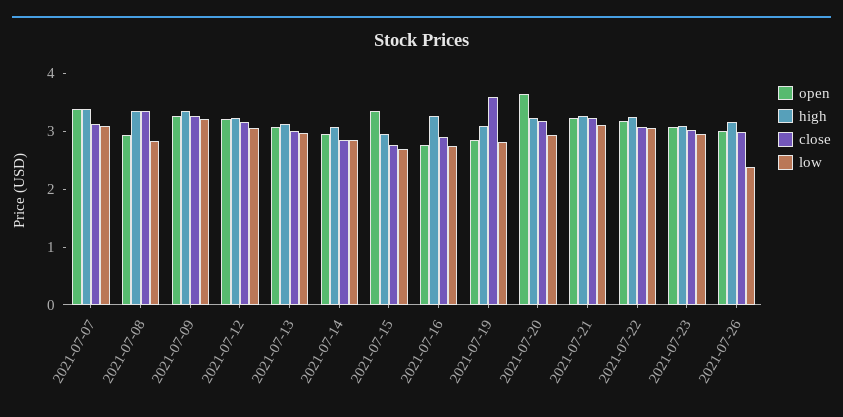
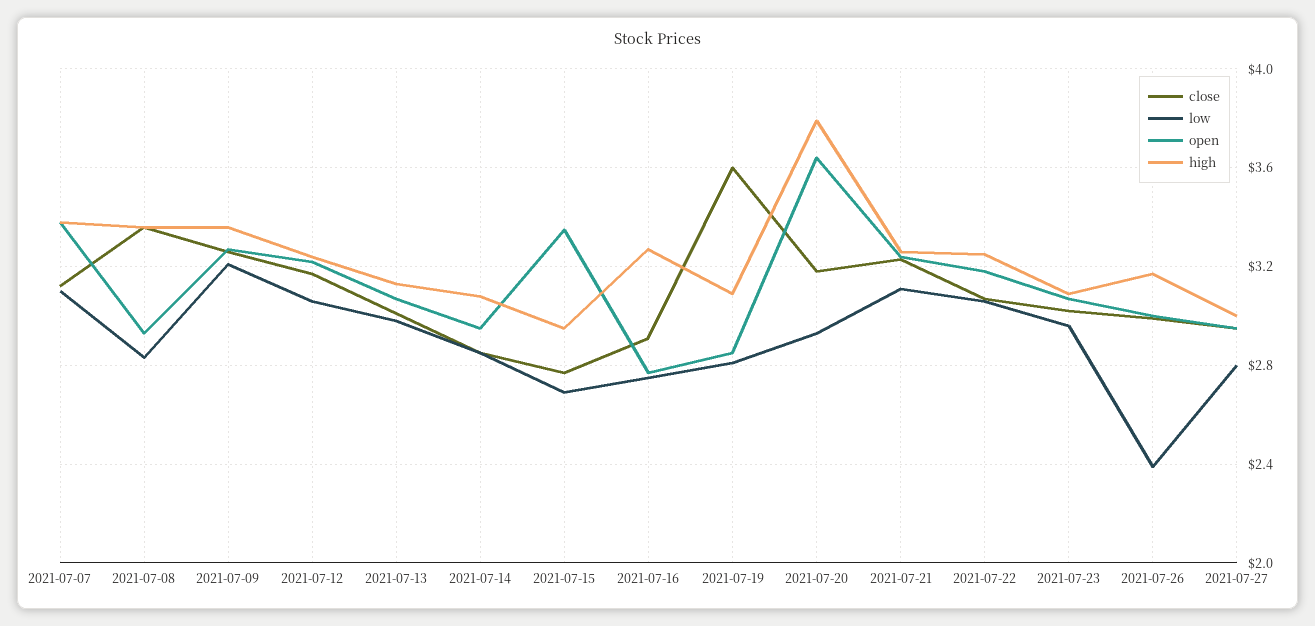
high, 2021-07-20: 3.2 -> 3.8
close, 2021-07-27: none -> 2.95
low, 2021-07-27: none -> 2.8
open, 2021-07-27: none -> 2.95
high, 2021-07-27: none -> 3

